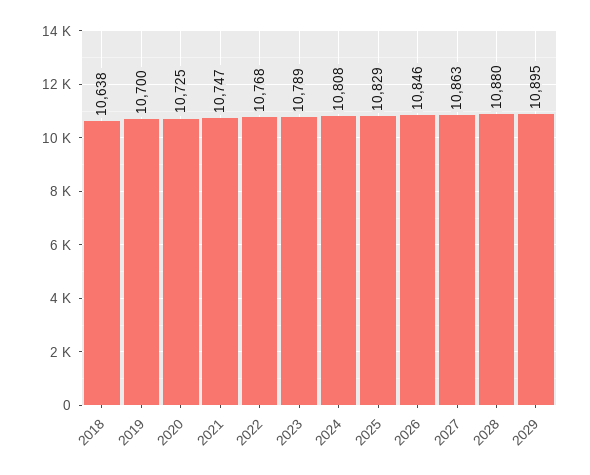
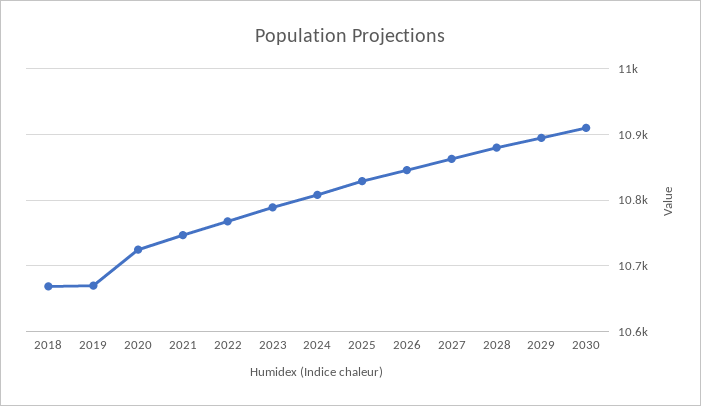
2018: 10638 -> 10670
2019: 10700 -> 10670
2030: none -> 10910

